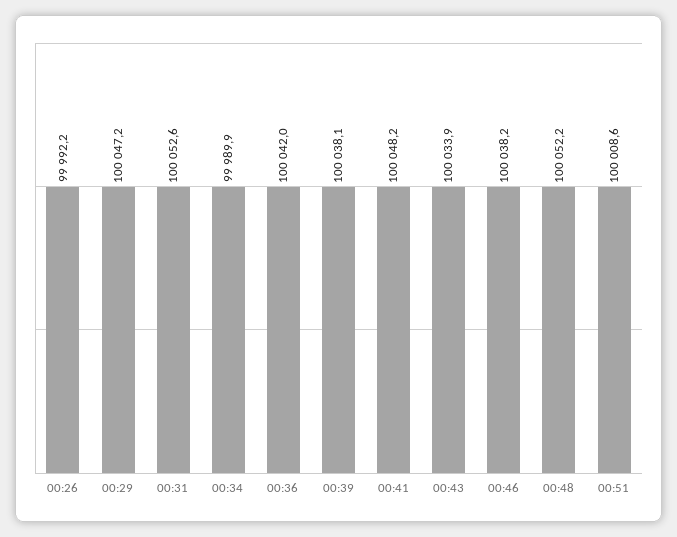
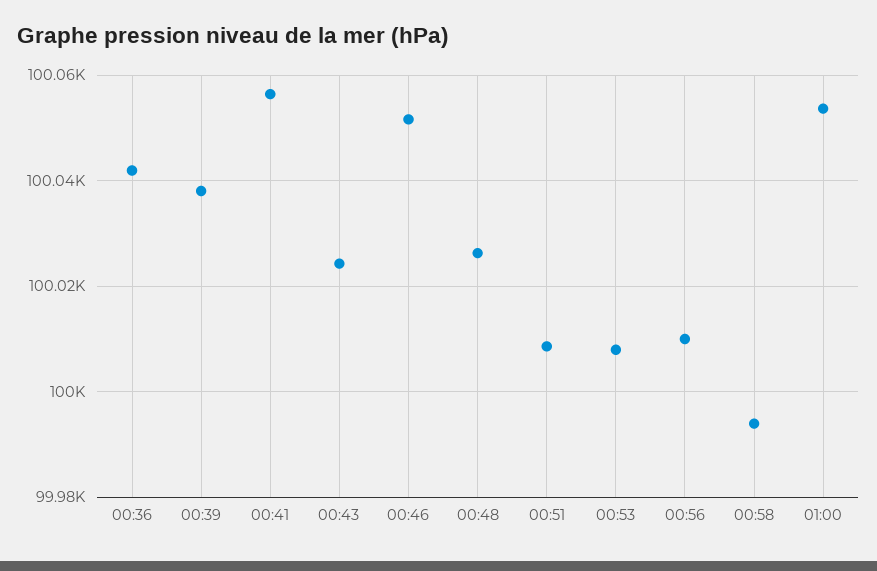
00:26: 99992.2 -> none
00:29: 100047.2 -> none
00:31: 100052.6 -> none
00:34: 99989.9 -> none
00:41: 100048.2 -> 100056
00:43: 100033.9 -> 100024
00:46: 100038.2 -> 100052
00:48: 100052.2 -> 100026
00:53: none -> 100008
00:56: none -> 100010
00:58: none -> 99994
01:00: none -> 100054

